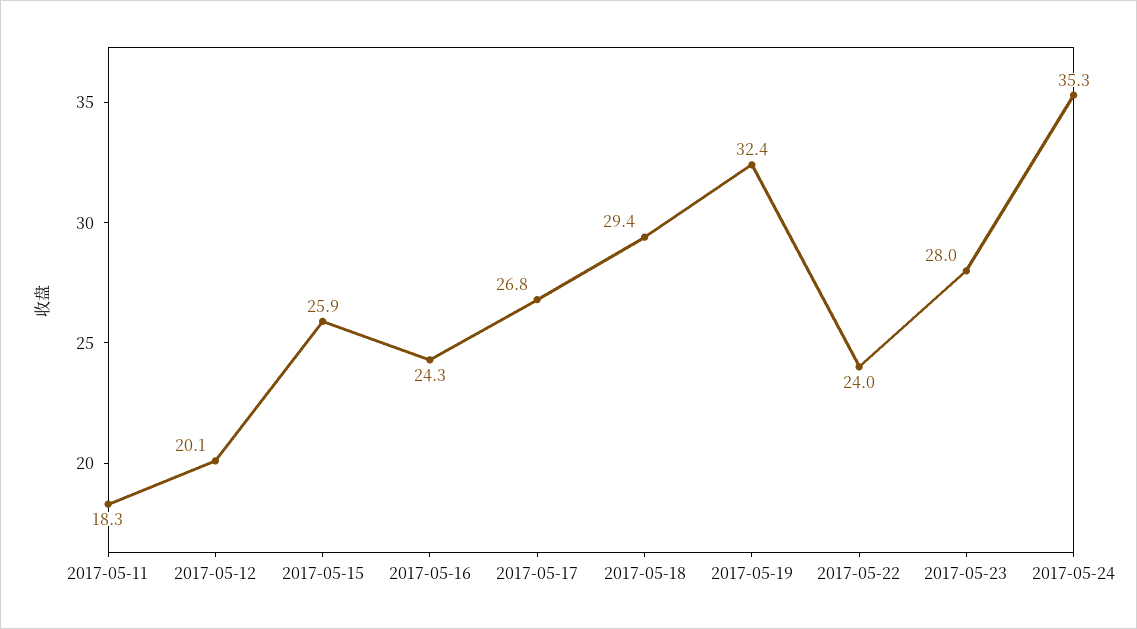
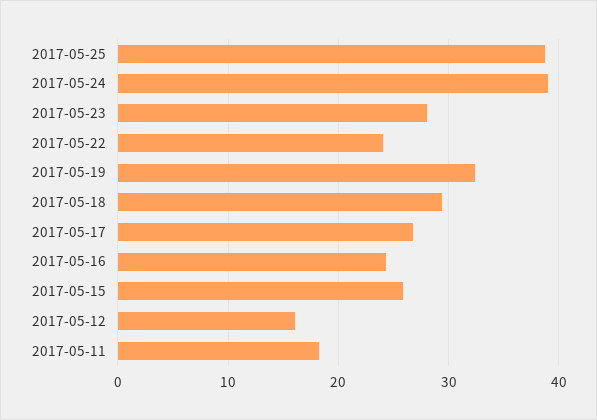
2017-05-12: 20.1 -> 16
2017-05-24: 35.3 -> 39
2017-05-25: none -> 39

